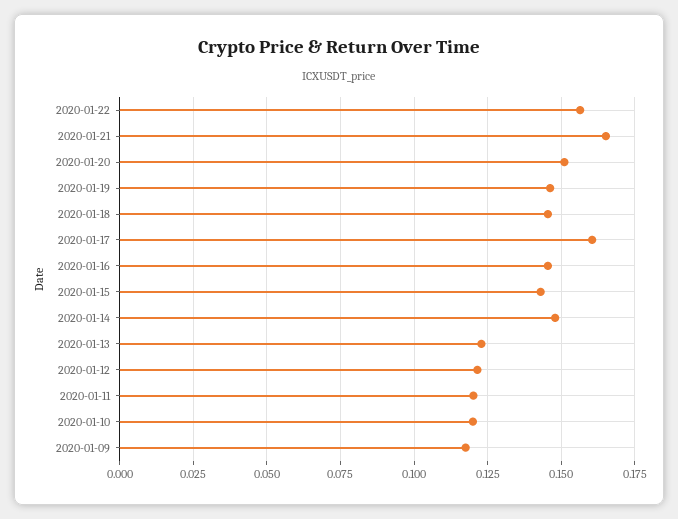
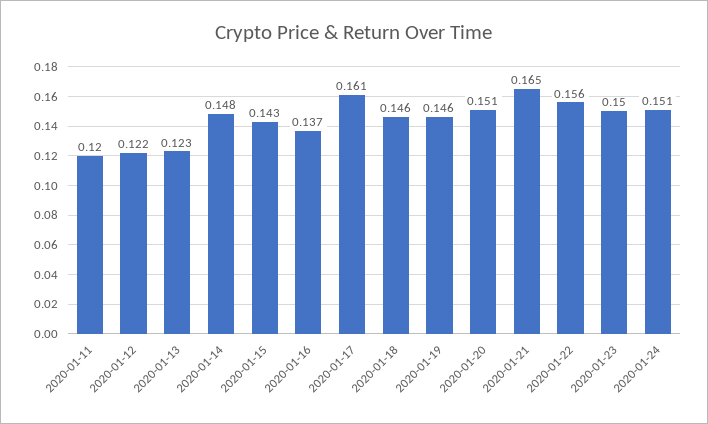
2020-01-16: 0.145 -> 0.137
2020-01-10: 0.12 -> none
2020-01-09: 0.1175 -> none
2020-01-23: none -> 0.15
2020-01-24: none -> 0.151

